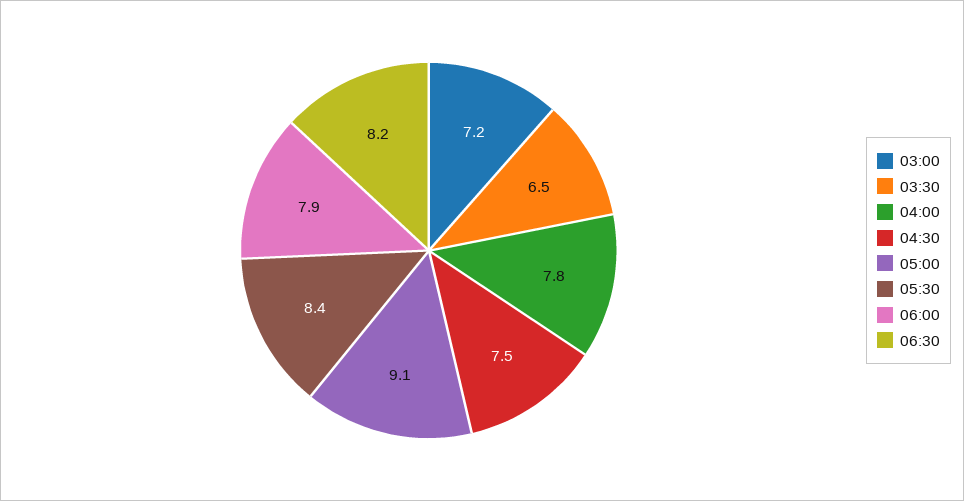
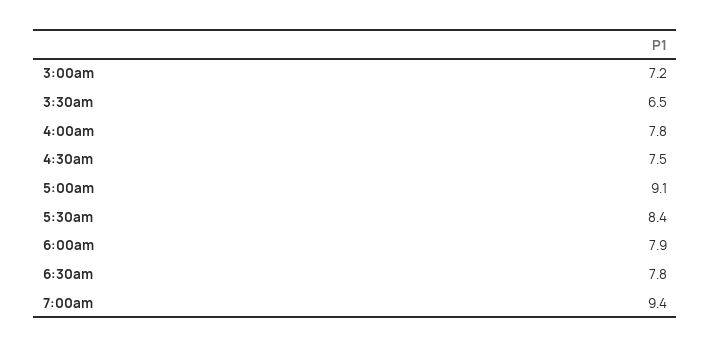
06:30: 8.2 -> 7.8
7:00am: none -> 9.4

